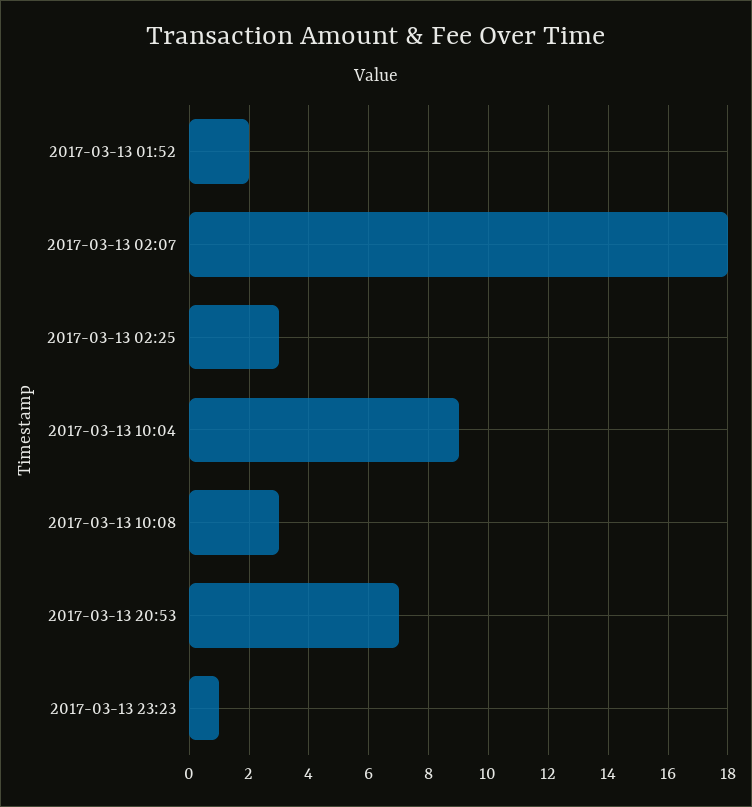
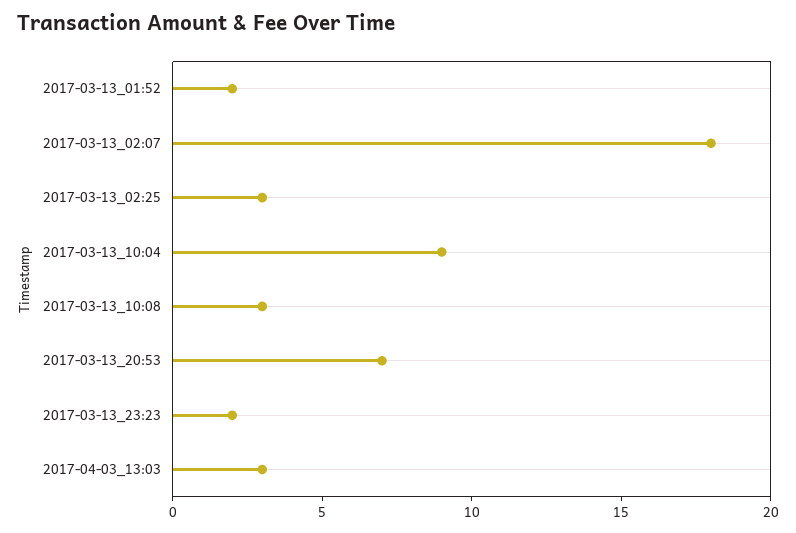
2017-03-13 23:23: 1 -> 2
2017-04-03_13:03: none -> 3

